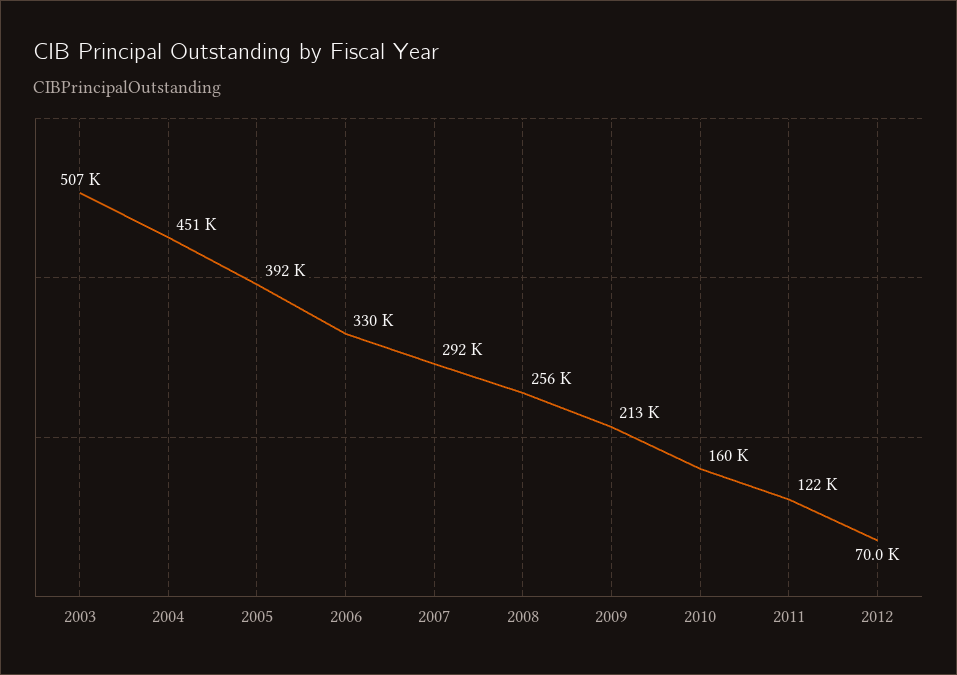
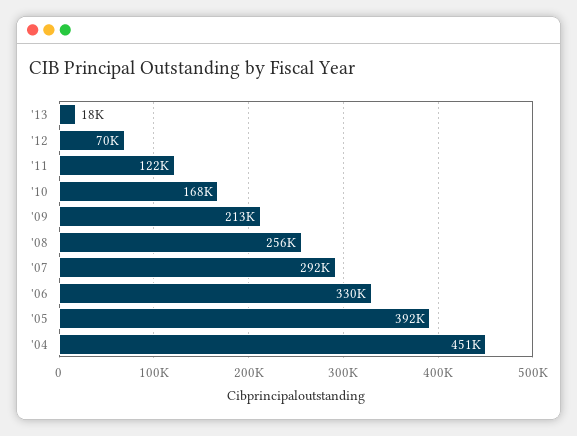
2003: 507000 -> none
2010: 160000 -> 168000
'13: none -> 18000

